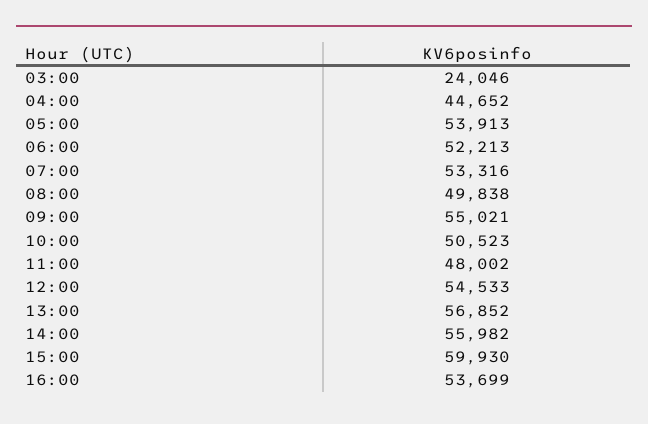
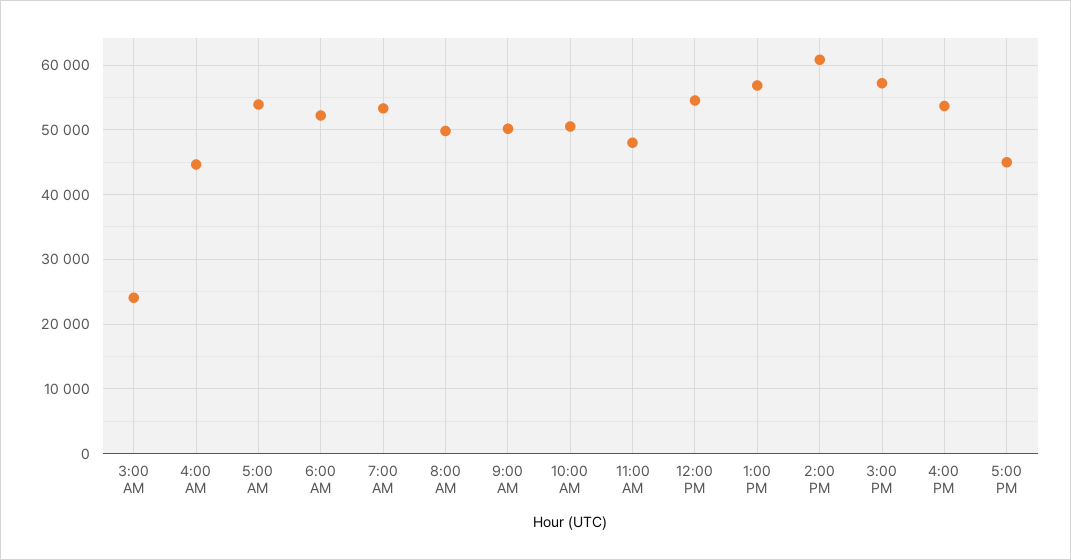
09:00: 55021 -> 50000
14:00: 55982 -> 61000
15:00: 59930 -> 57000
5:00 PM: none -> 45000

